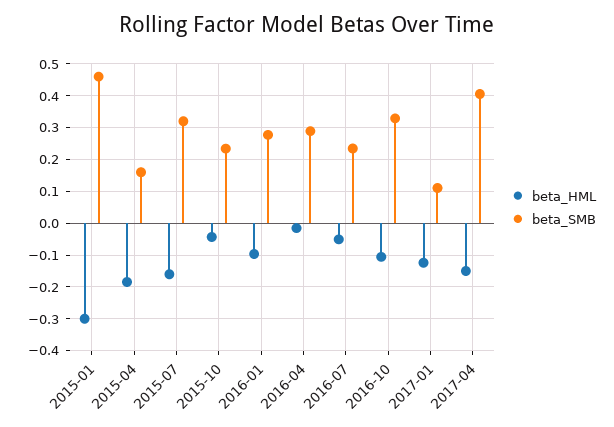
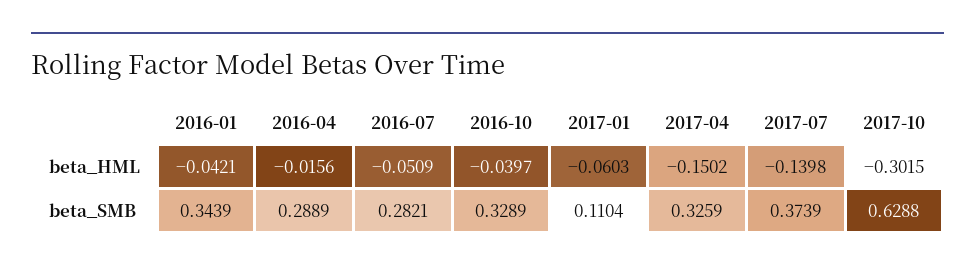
beta_HML, 2015-01: -0.3 -> none
beta_SMB, 2015-01: 0.46 -> none
beta_HML, 2015-04: -0.18 -> none
beta_SMB, 2015-04: 0.16 -> none
beta_HML, 2015-07: -0.16 -> none
beta_SMB, 2015-07: 0.32 -> none
beta_HML, 2015-10: -0.04 -> none
beta_SMB, 2015-10: 0.24 -> none
beta_HML, 2016-01: -0.1 -> -0.0421
beta_SMB, 2016-01: 0.28 -> 0.3439
beta_SMB, 2016-07: 0.24 -> 0.2821
beta_HML, 2016-10: -0.1 -> -0.0397
beta_HML, 2017-01: -0.12 -> -0.0603
beta_SMB, 2017-04: 0.4 -> 0.3259
beta_HML, 2017-07: none -> -0.1398
beta_HML, 2017-10: none -> -0.3015
beta_SMB, 2017-07: none -> 0.3739
beta_SMB, 2017-10: none -> 0.6288

